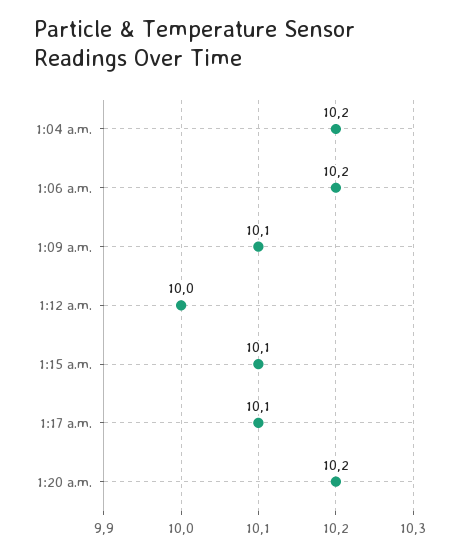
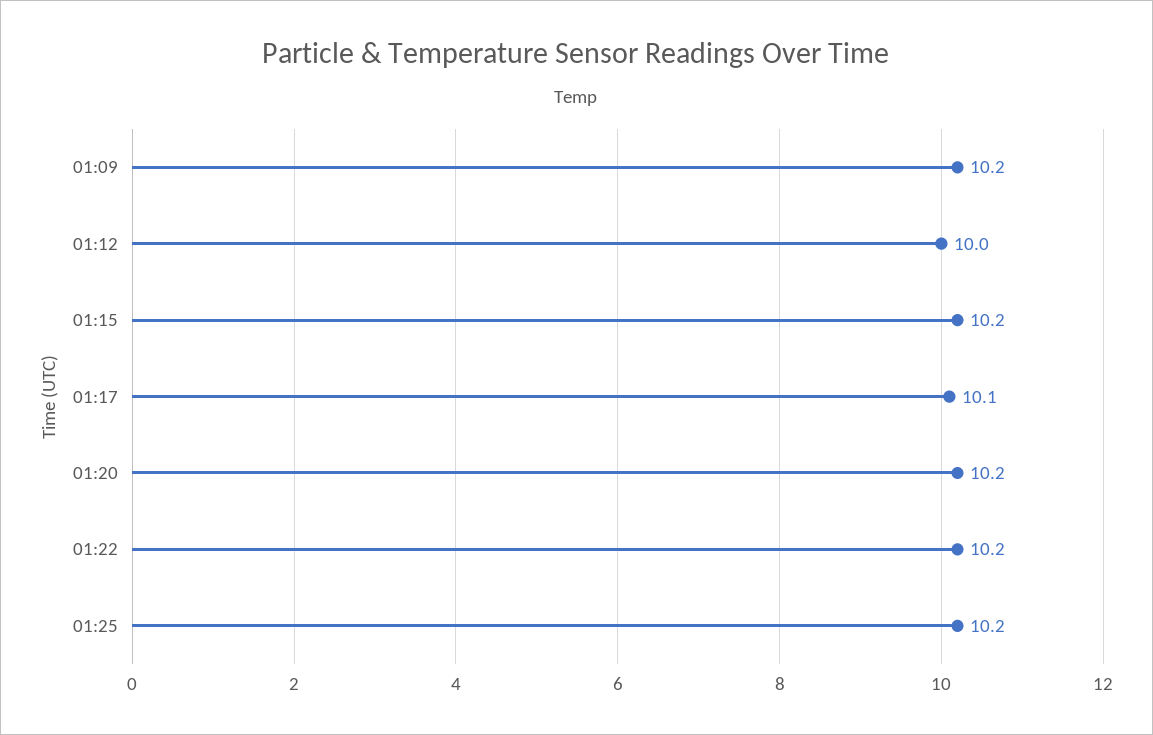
1:04 a.m.: 10.2 -> none
1:06 a.m.: 10.2 -> none
1:09 a.m.: 10.1 -> 10.2
1:15 a.m.: 10.1 -> 10.2
01:22: none -> 10.2
01:25: none -> 10.2

